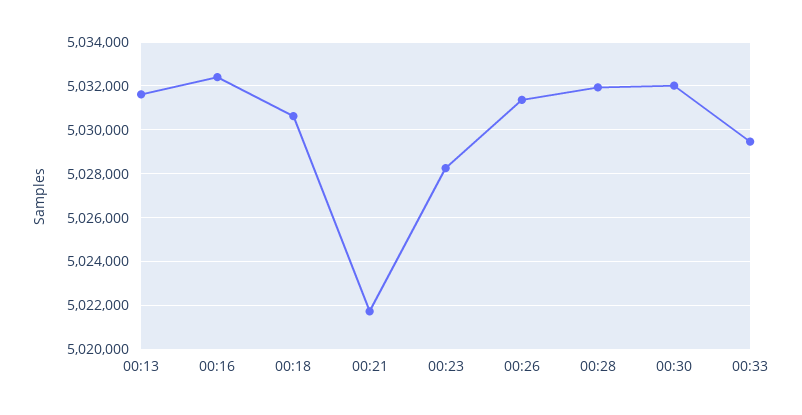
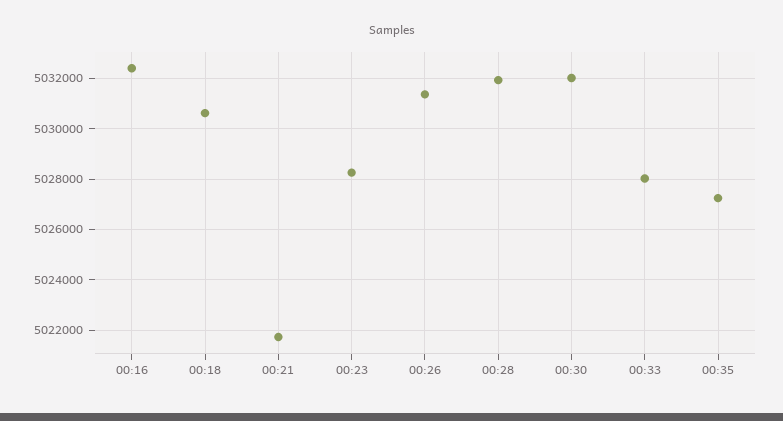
00:13: 5031500 -> none
00:33: 5029500 -> 5028000
00:35: none -> 5027250

